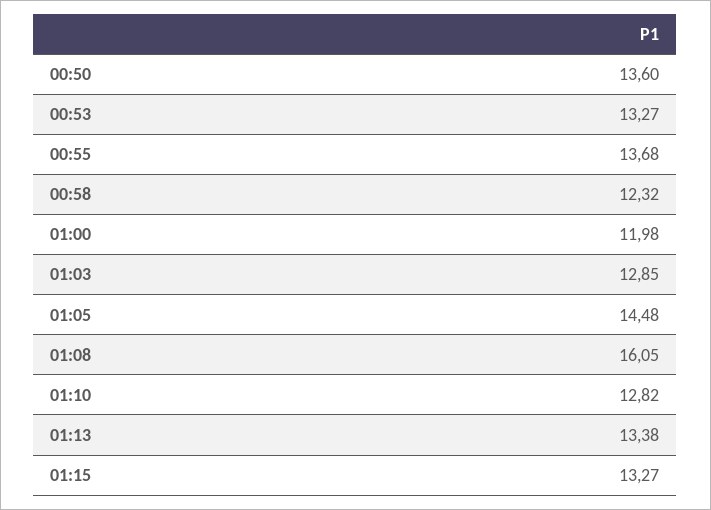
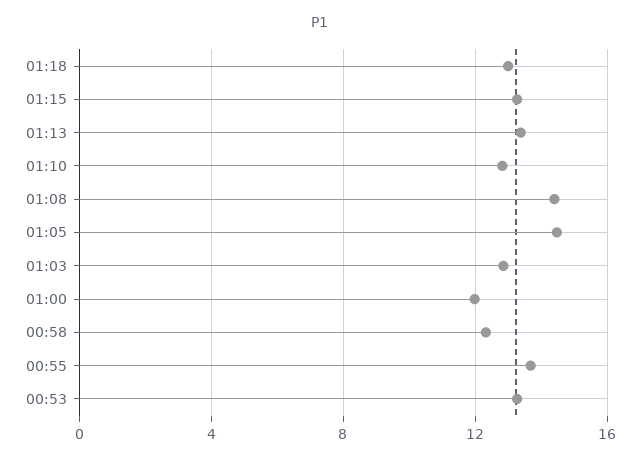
00:50: 13.6 -> none
01:08: 16.05 -> 14.5
01:18: none -> 13

